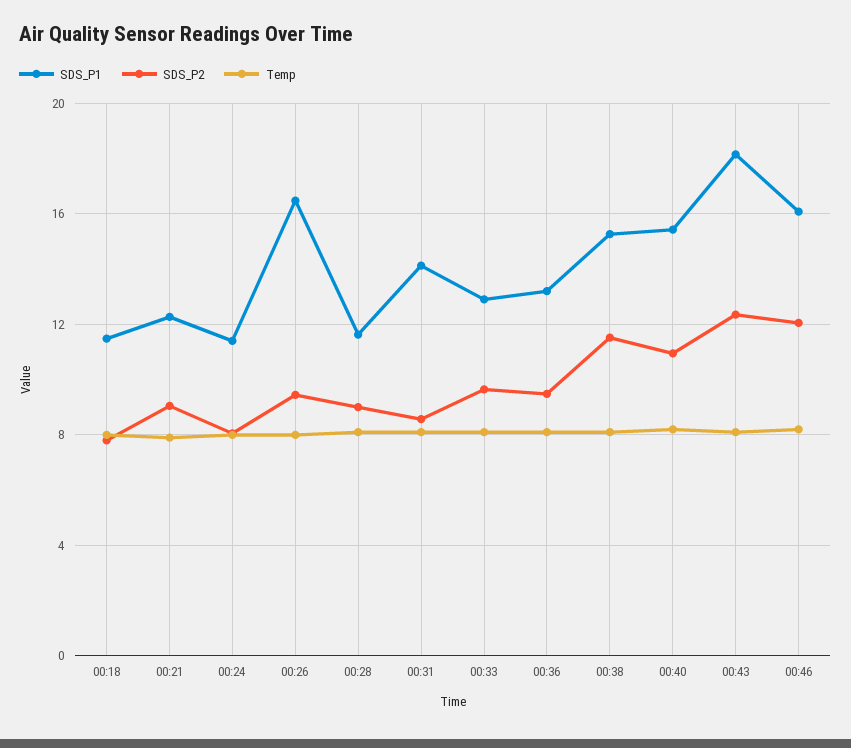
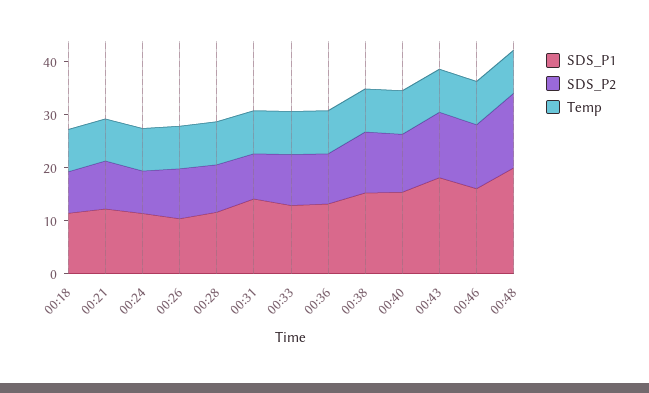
SDS_P1, 00:26: 16.5 -> 10
SDS_P1, 00:48: none -> 20
SDS_P2, 00:48: none -> 14
Temp, 00:48: none -> 8

